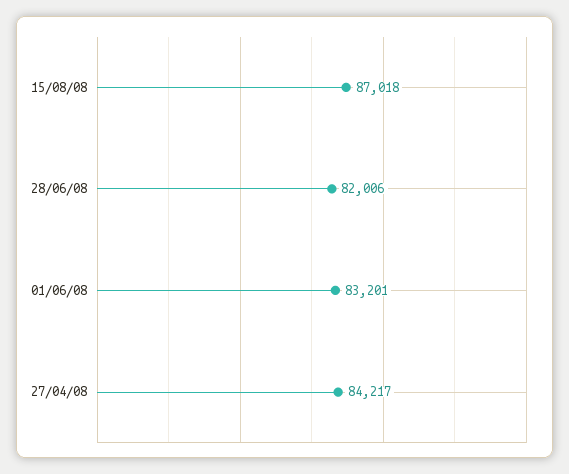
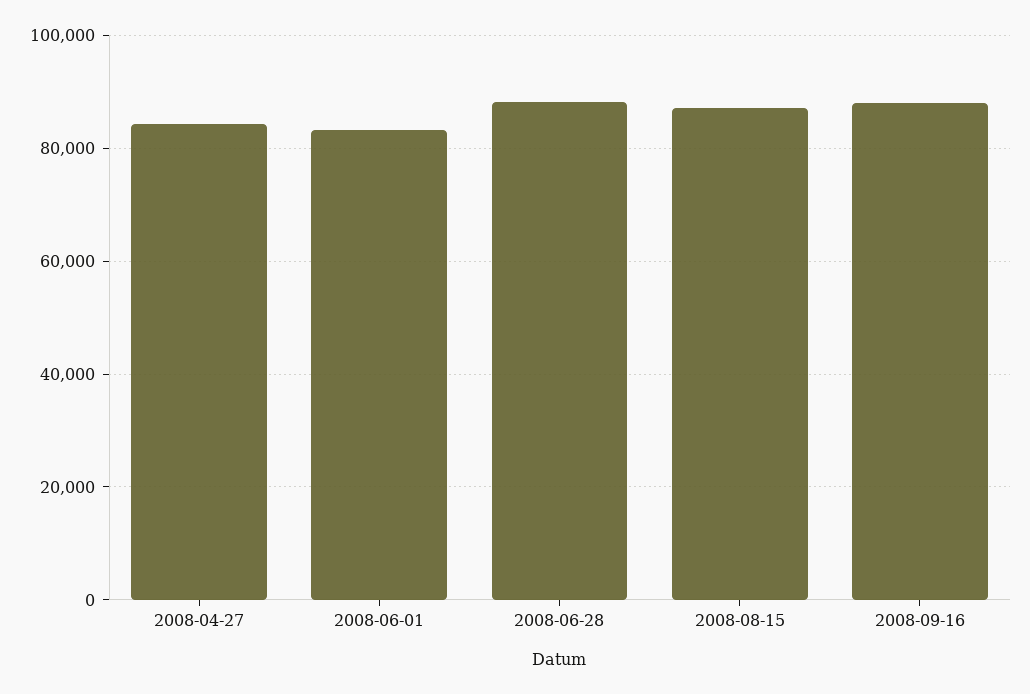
28/06/08: 82006 -> 88000
2008-09-16: none -> 88000

